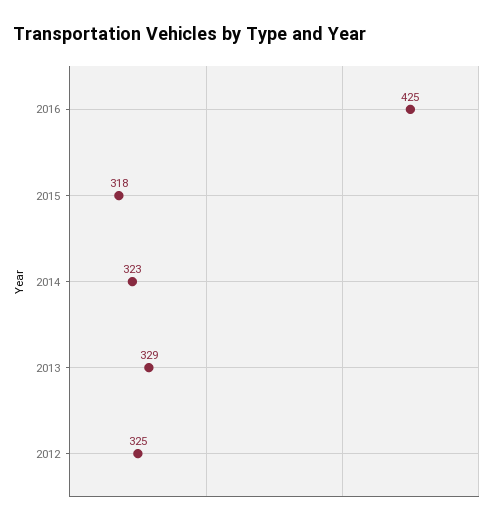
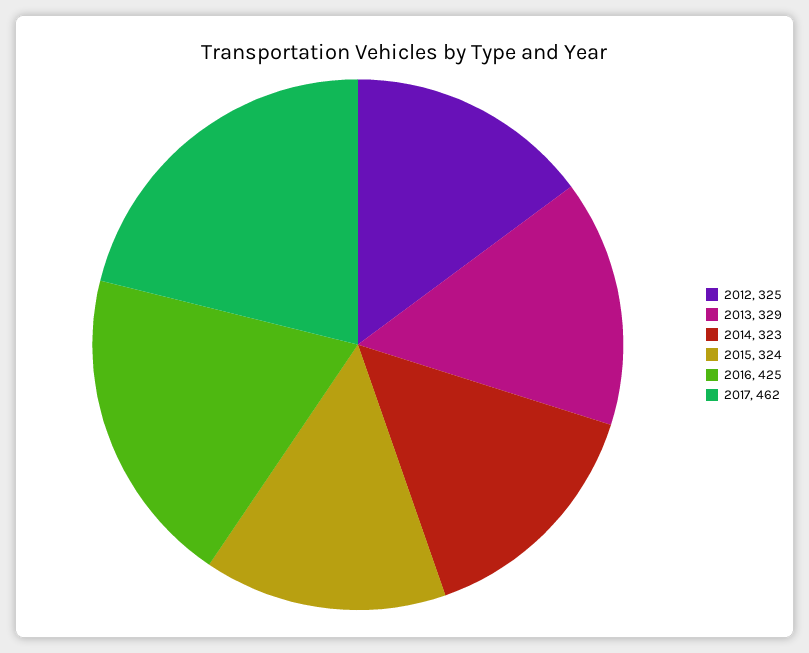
2015: 318 -> 324
2017: none -> 462

